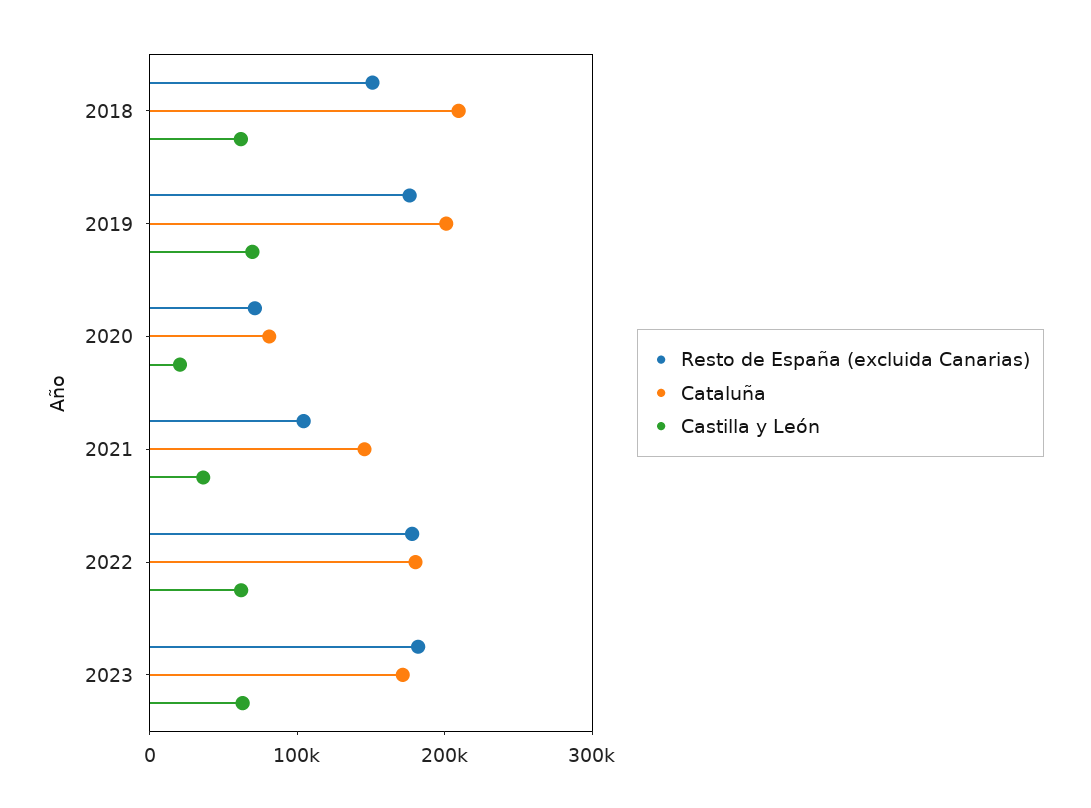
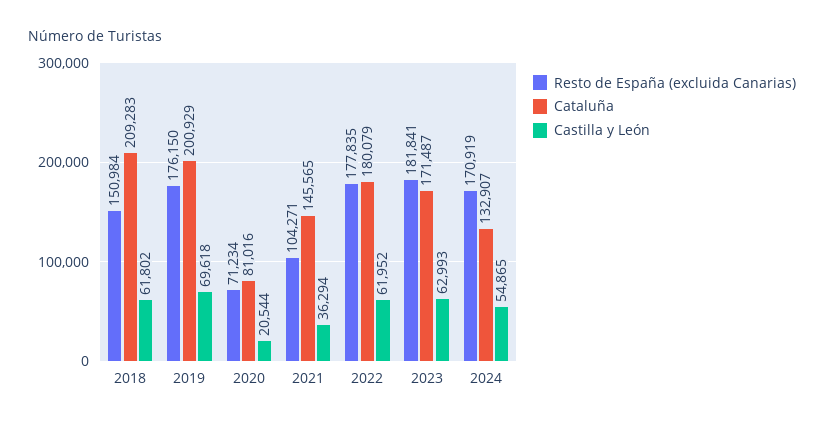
Resto de España (excluida Canarias), 2024: none -> 170919
Cataluña, 2024: none -> 132907
Castilla y León, 2024: none -> 54865

